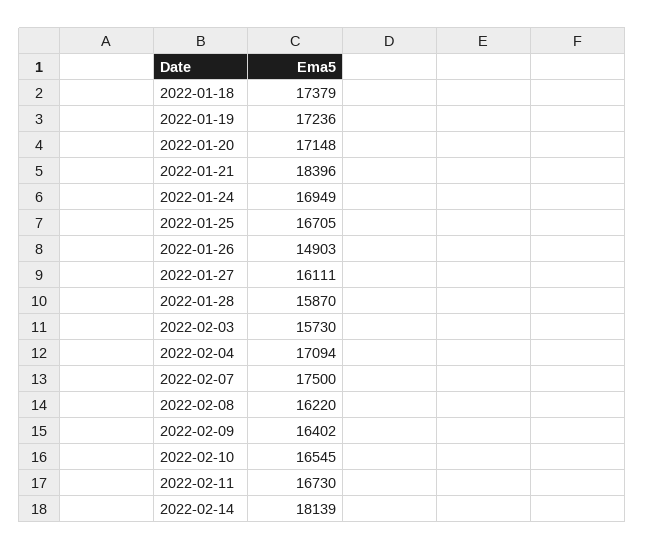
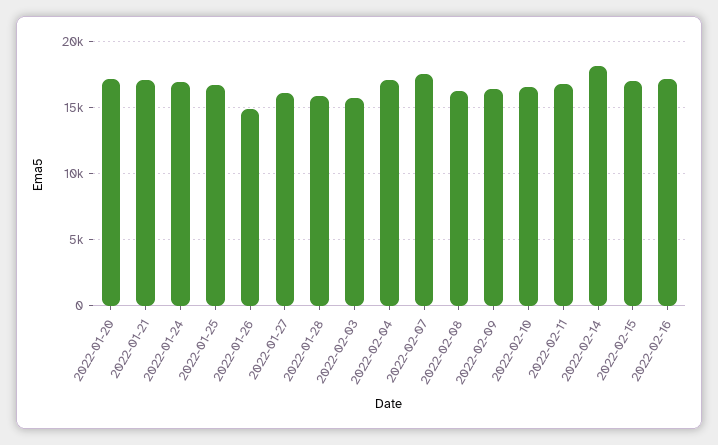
2022-01-18: 17379 -> none
2022-01-19: 17236 -> none
2022-01-21: 18396 -> 17000
2022-02-15: none -> 17000
2022-02-16: none -> 17000

